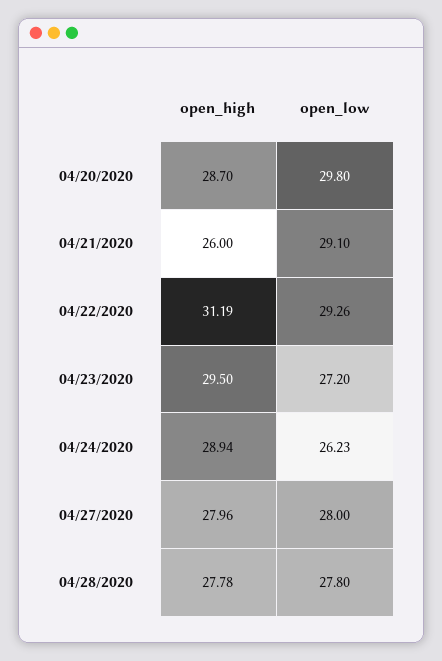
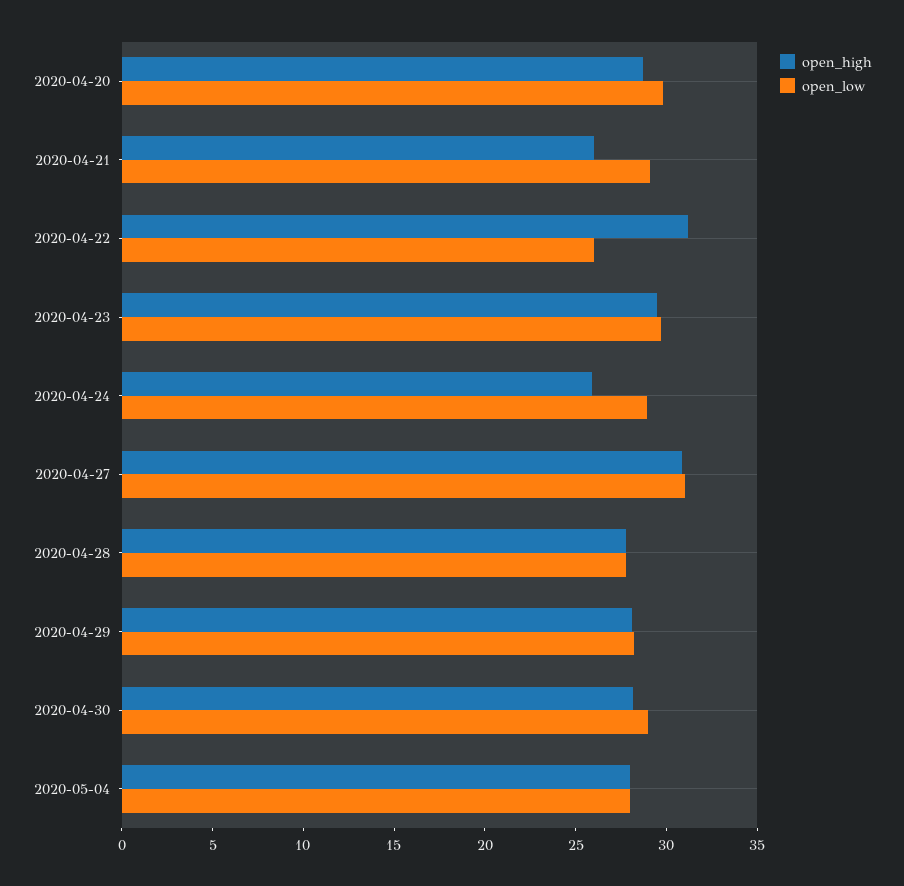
open_low, 04/22/2020: 29.26 -> 26
open_low, 04/23/2020: 27.2 -> 30
open_high, 04/24/2020: 28.94 -> 26
open_low, 04/24/2020: 26.23 -> 29
open_high, 04/27/2020: 27.96 -> 31
open_low, 04/27/2020: 28 -> 31
open_high, 2020-04-29: none -> 28
open_low, 2020-04-29: none -> 28
open_high, 2020-04-30: none -> 28
open_low, 2020-04-30: none -> 29
open_high, 2020-05-04: none -> 28
open_low, 2020-05-04: none -> 28

